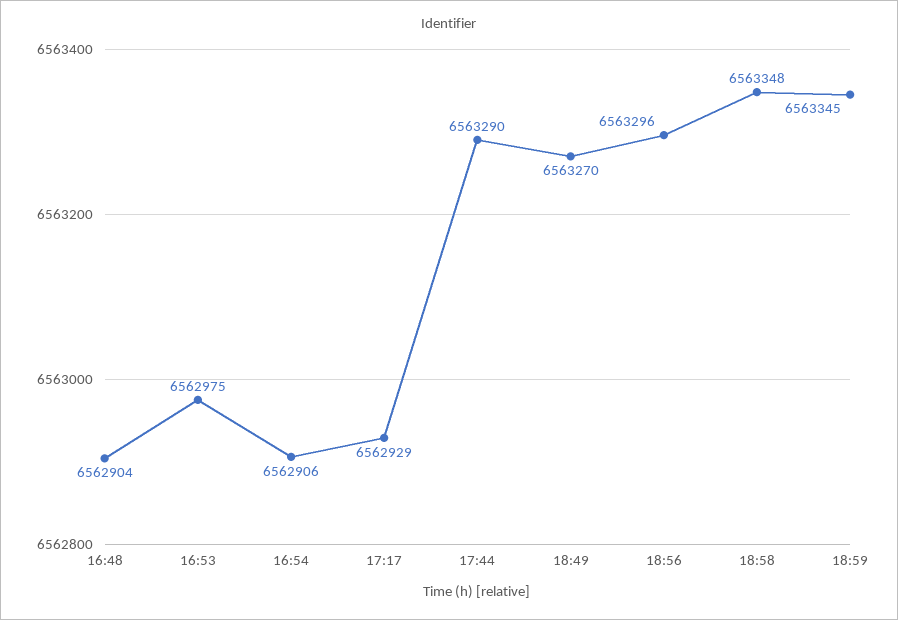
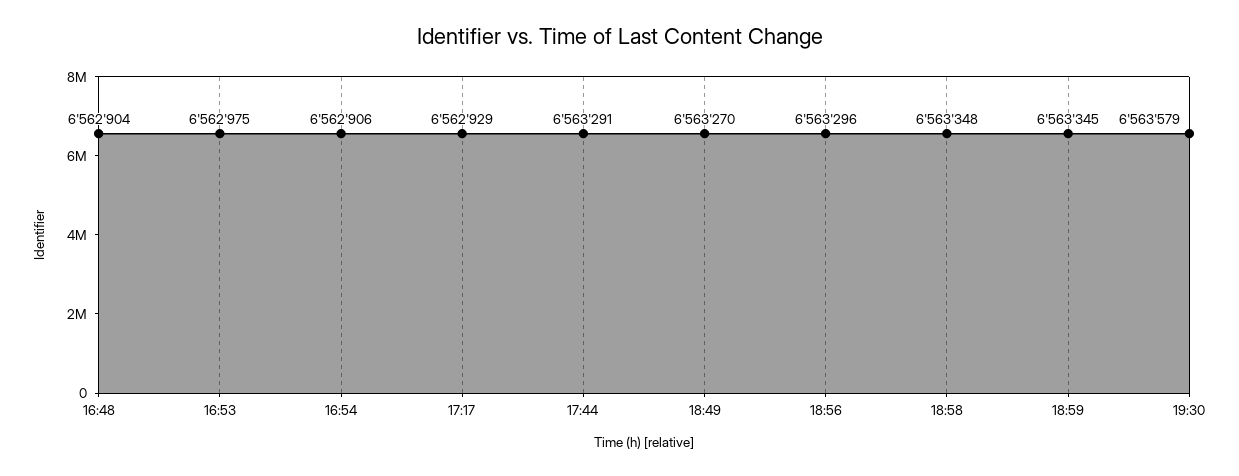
17:44: 6563290 -> 6563291
19:30: none -> 6563579

